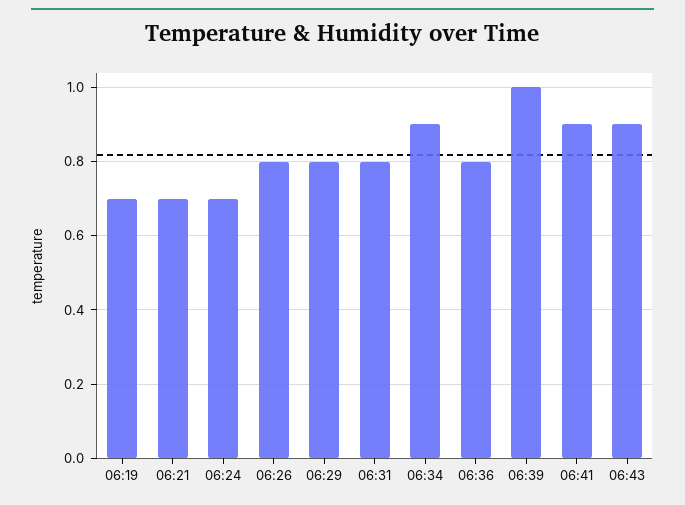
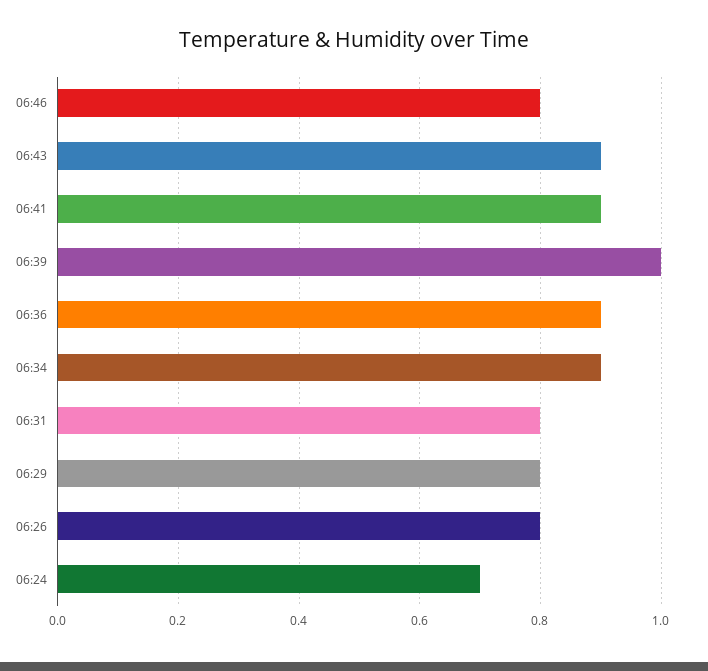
06:19: 0.7 -> none
06:21: 0.7 -> none
06:36: 0.8 -> 0.9
06:46: none -> 0.8

